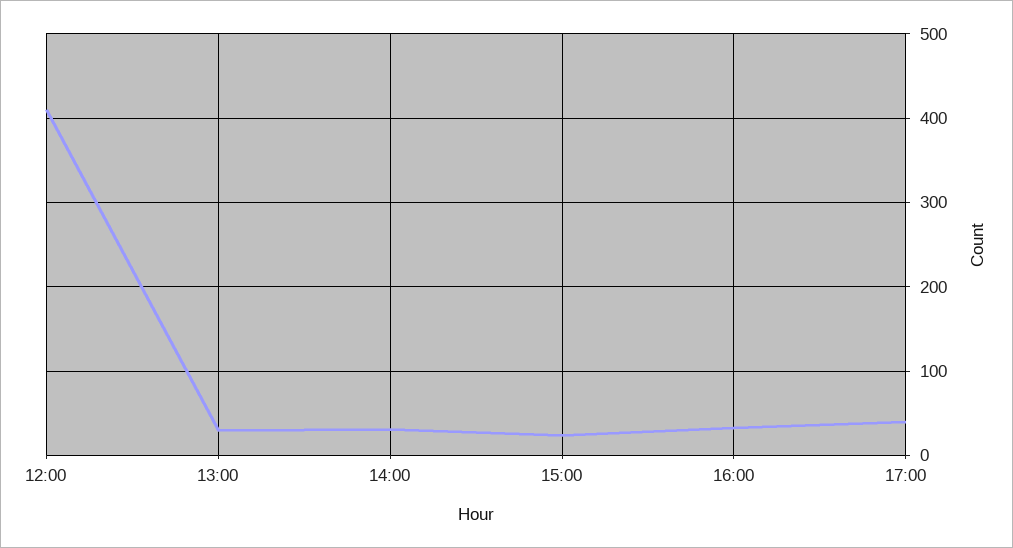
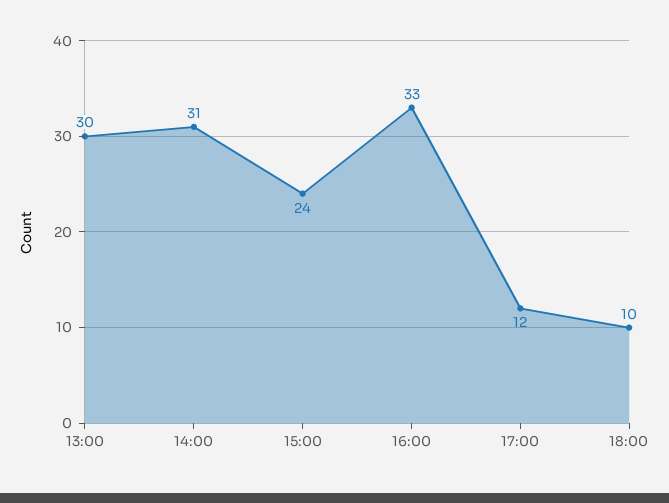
12:00: 410 -> none
17:00: 40 -> 12
18:00: none -> 10

